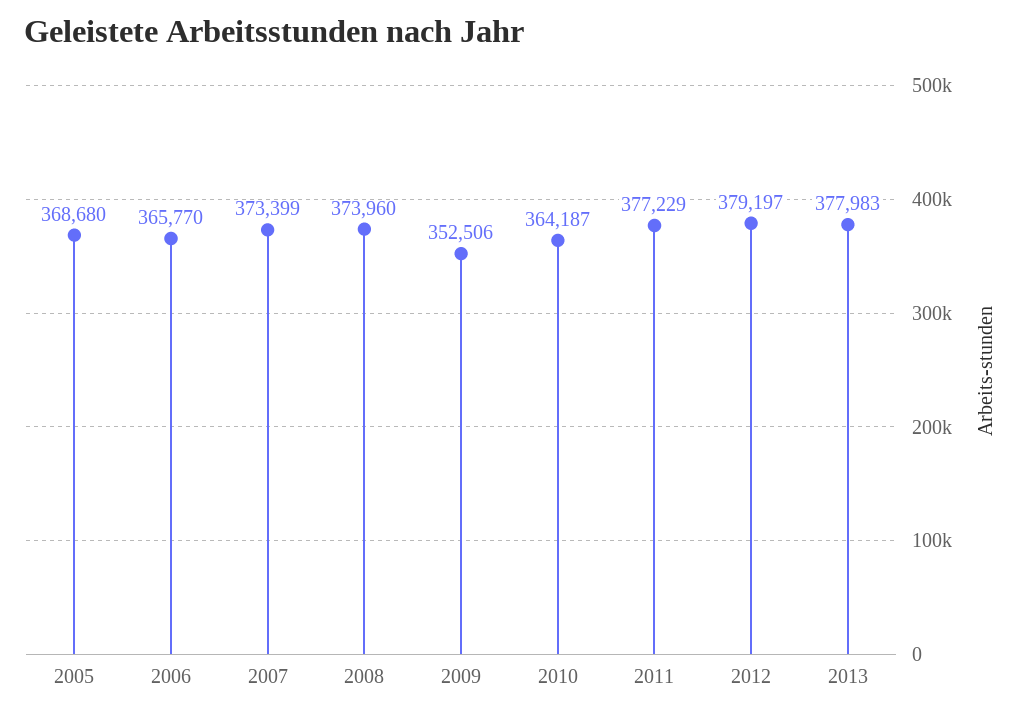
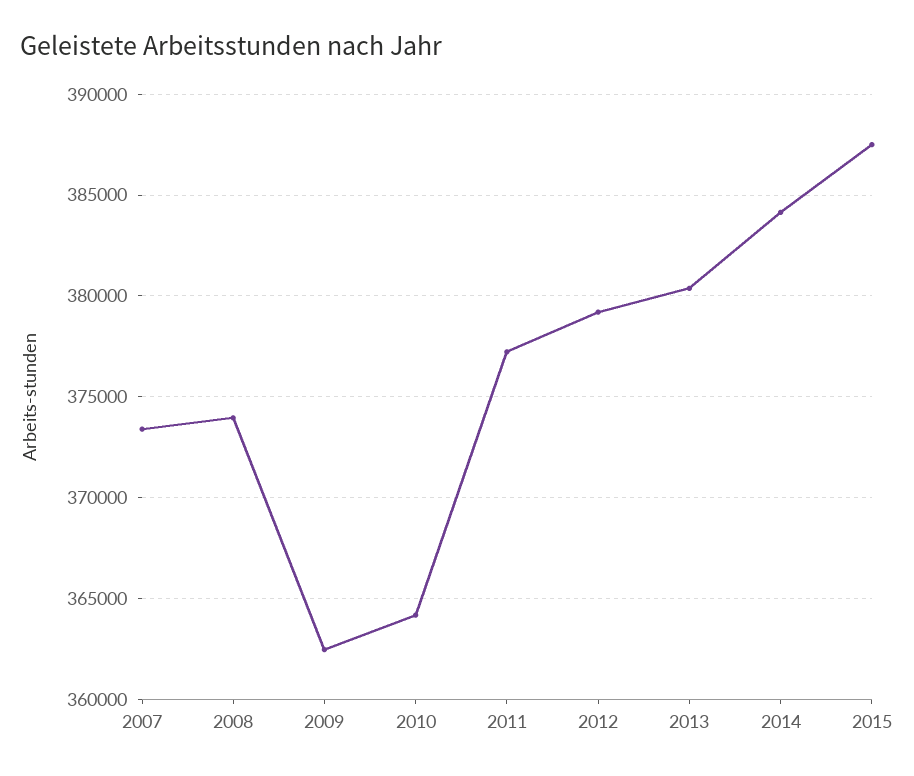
2005: 368680 -> none
2006: 365770 -> none
2009: 352506 -> 362500
2013: 377983 -> 380500
2014: none -> 384000
2015: none -> 387500

